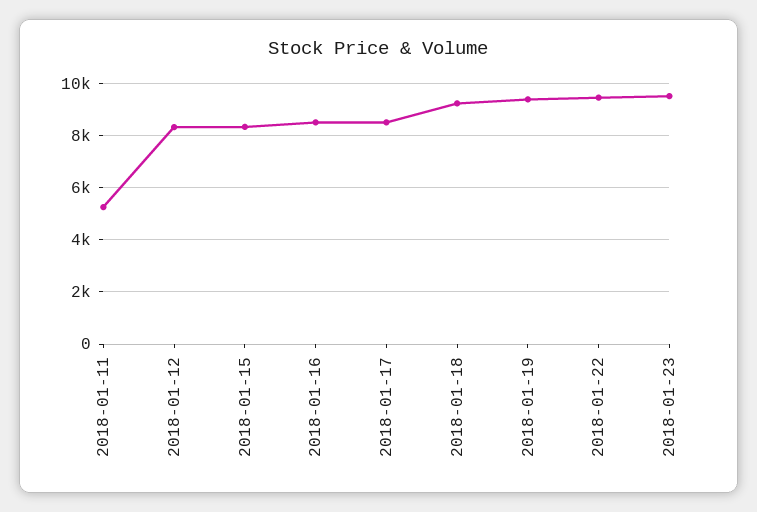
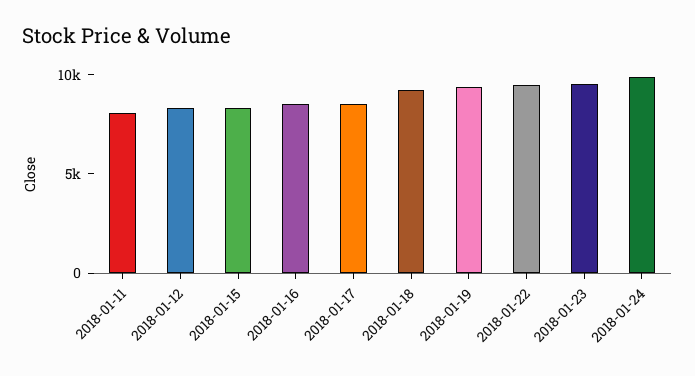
2018-01-11: 5250 -> 8000
2018-01-24: none -> 10000

